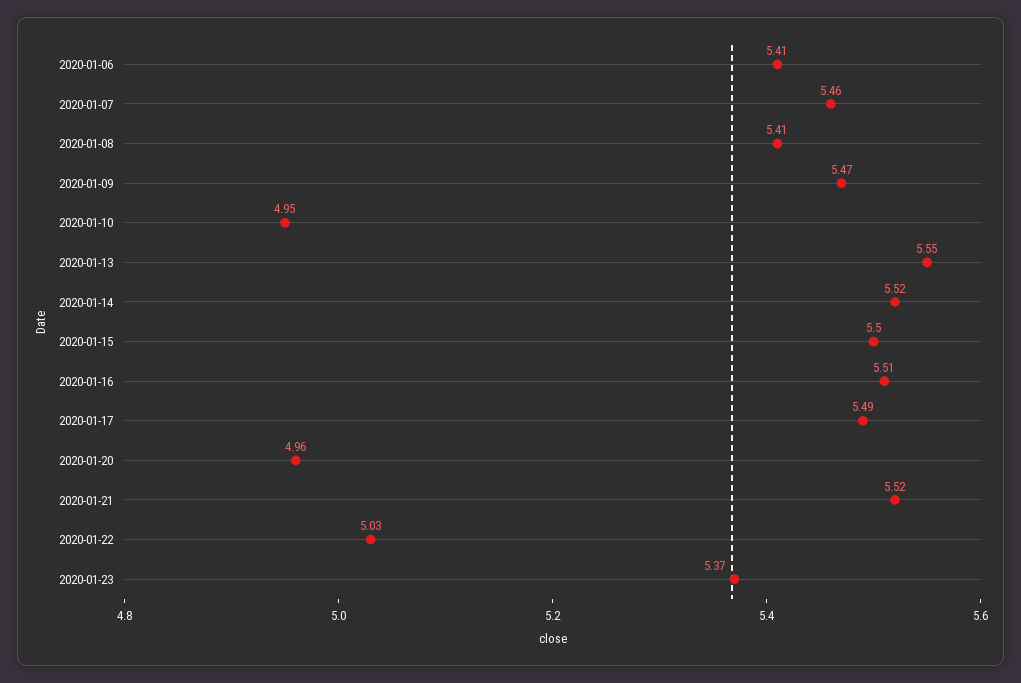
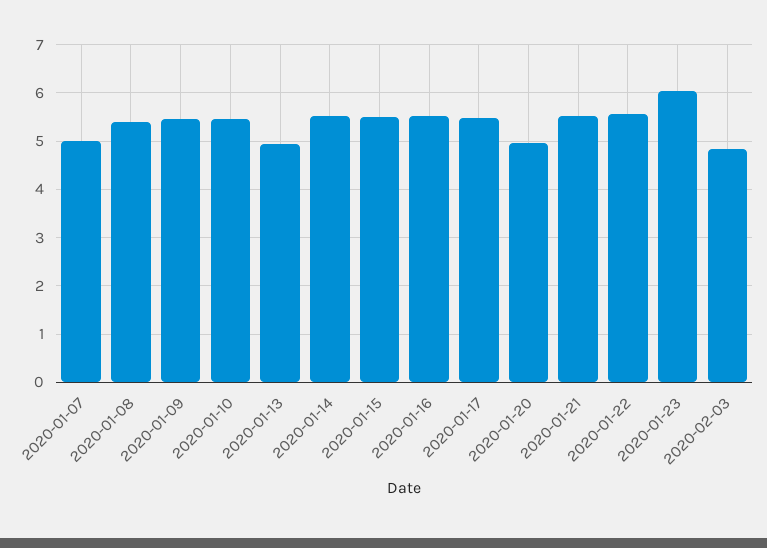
2020-01-06: 5.41 -> none
2020-01-07: 5.46 -> 5
2020-01-10: 4.95 -> 5.4
2020-01-13: 5.55 -> 5
2020-01-22: 5.03 -> 5.6
2020-01-23: 5.37 -> 6
2020-02-03: none -> 4.8

